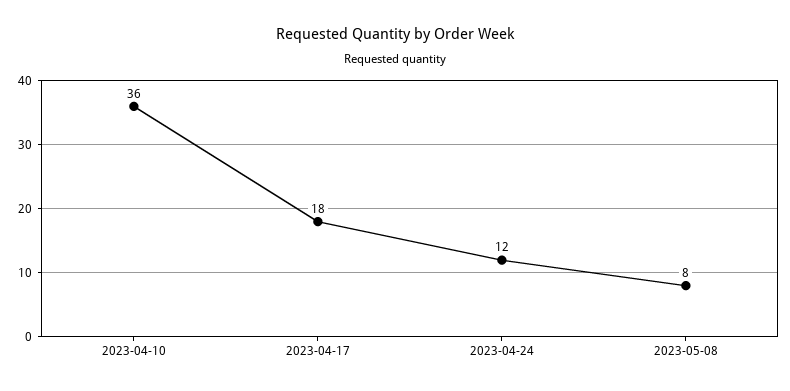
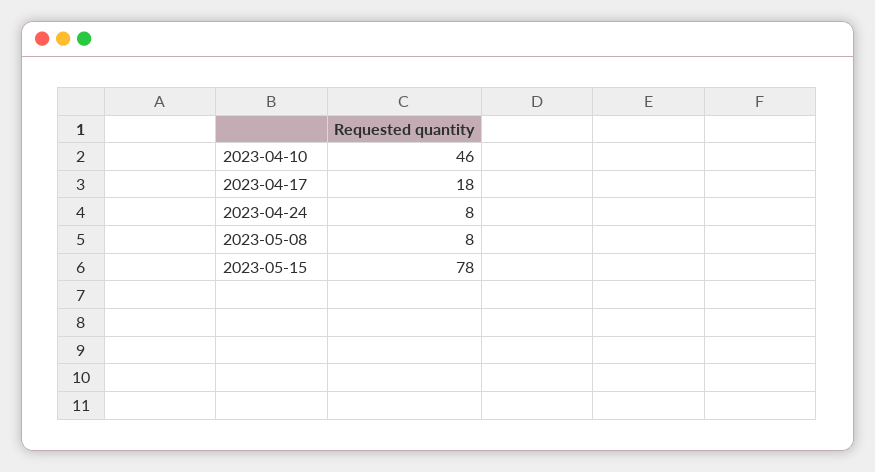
2023-04-10: 36 -> 46
2023-04-24: 12 -> 8
2023-05-15: none -> 78

